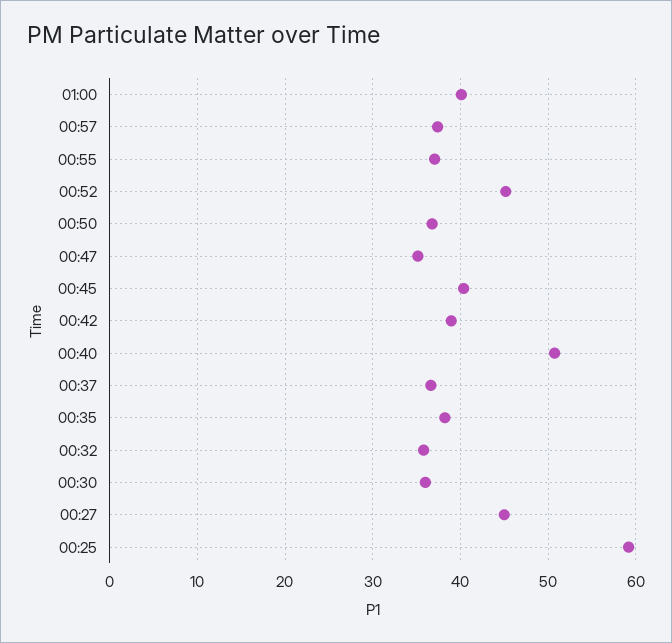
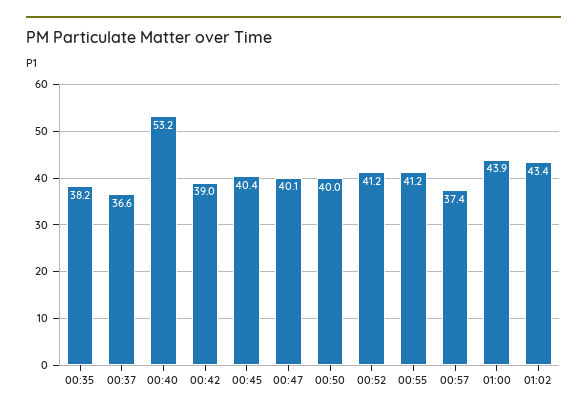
01:00: 40 -> 43.9
00:55: 37 -> 41.2
00:52: 45 -> 41.2
00:50: 37 -> 40
00:47: 35 -> 40.1
00:40: 51 -> 53.2
00:32: 36 -> none
00:30: 36 -> none
00:27: 45 -> none
00:25: 59 -> none
01:02: none -> 43.4

